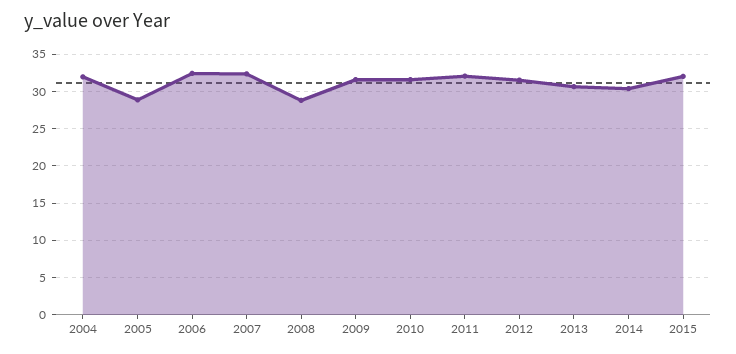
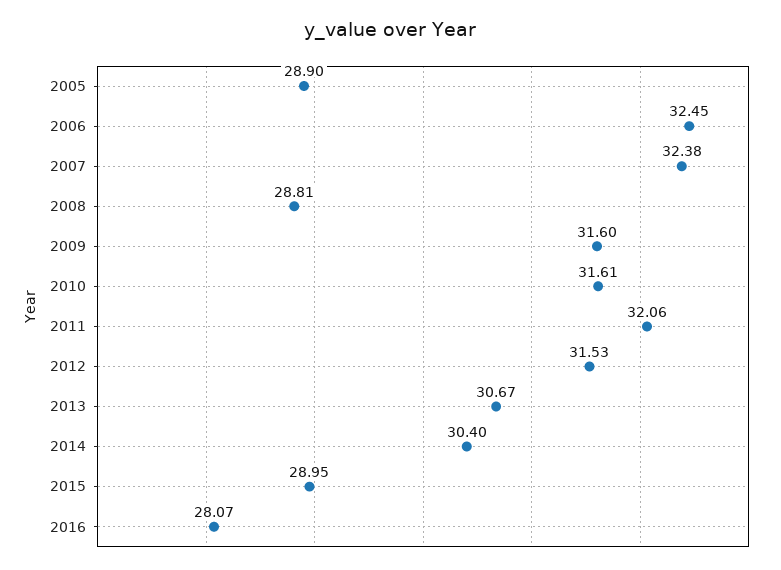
2004: 32 -> none
2015: 32 -> 28.95
2016: none -> 28.07

